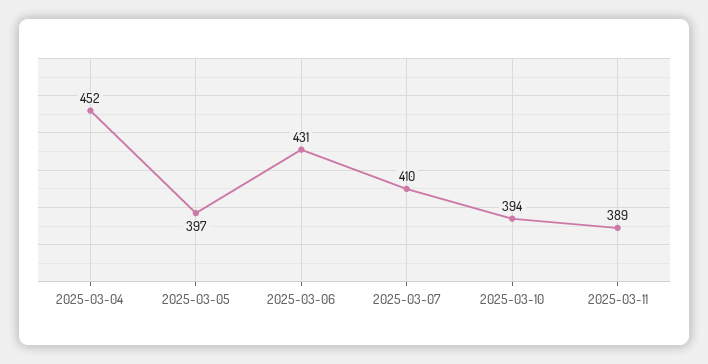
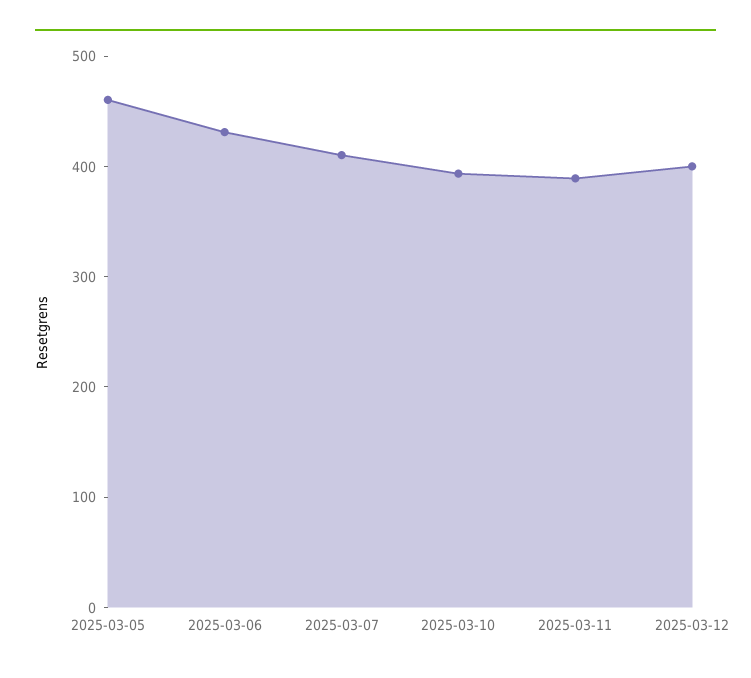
2025-03-04: 452 -> none
2025-03-05: 397 -> 460
2025-03-12: none -> 400

